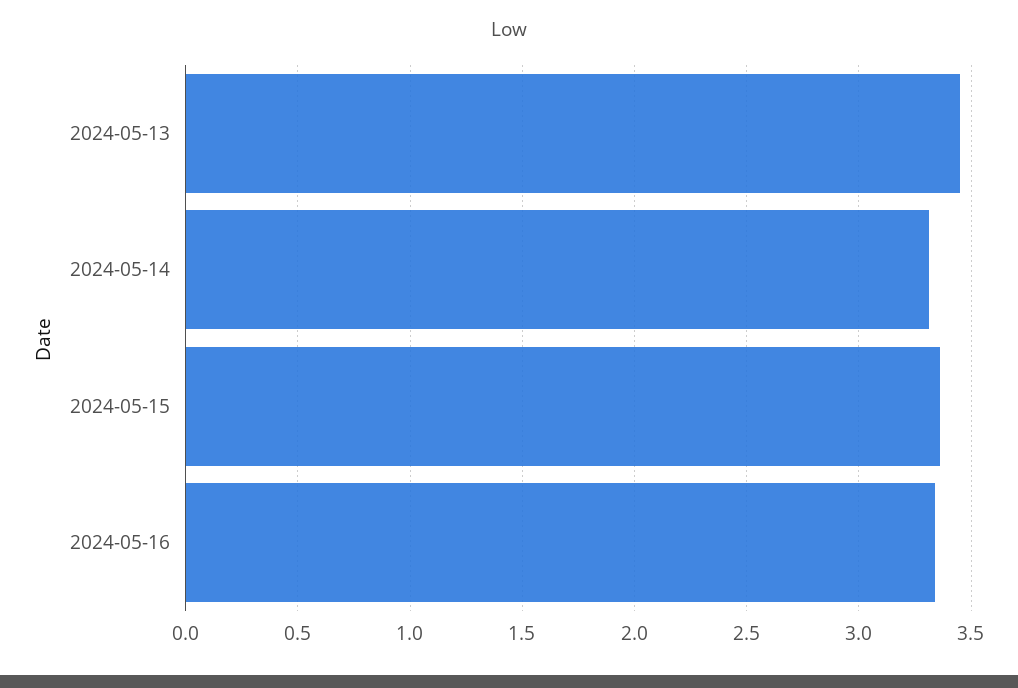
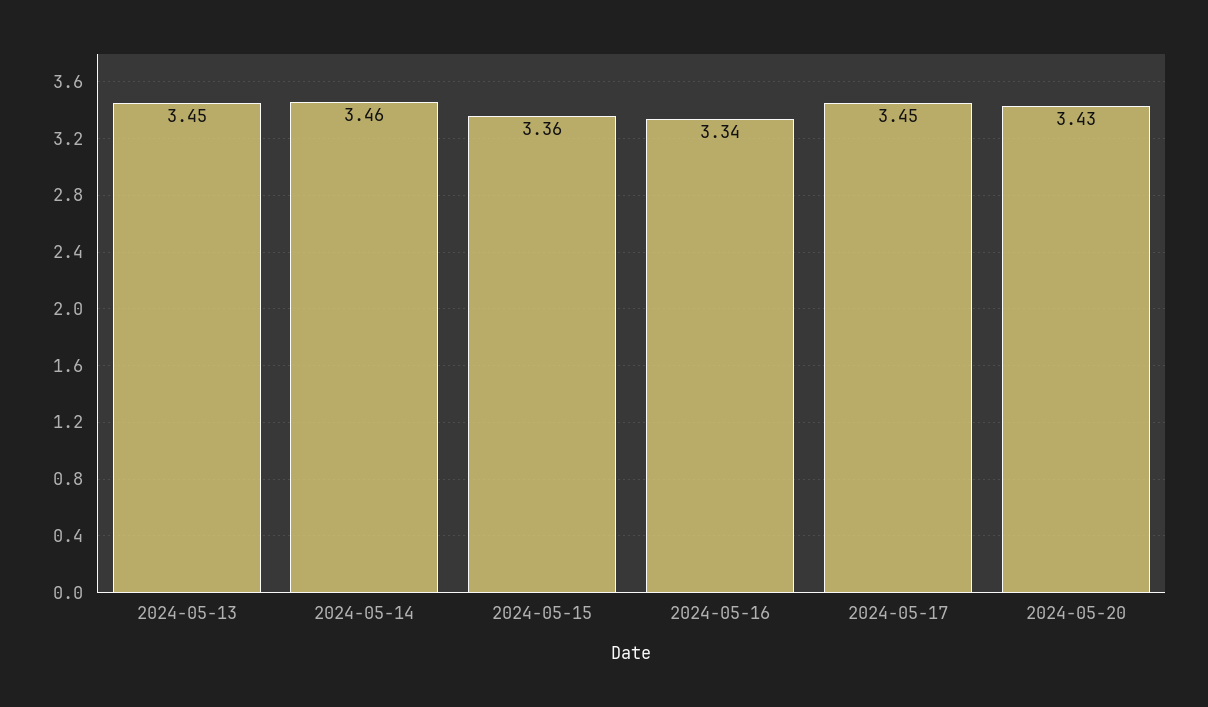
2024-05-14: 3.3 -> 3.46
2024-05-17: none -> 3.45
2024-05-20: none -> 3.43

